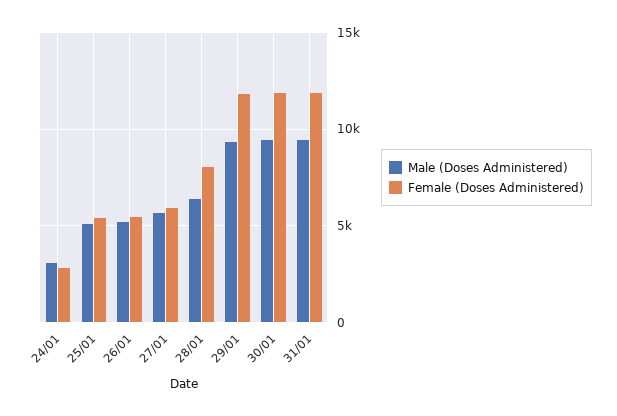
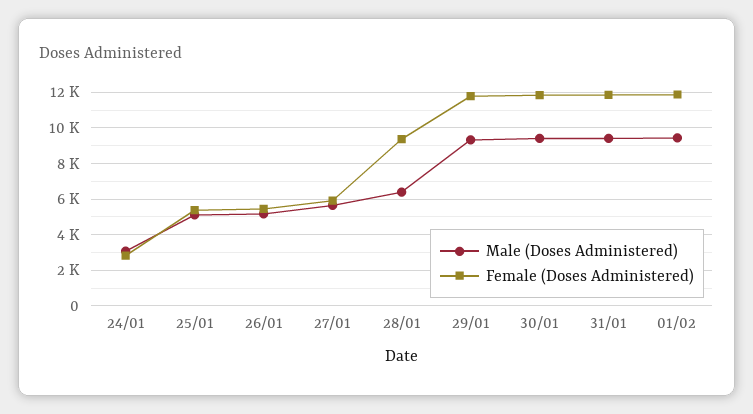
Female (Doses Administered), 28/01: 8000 -> 9500
Male (Doses Administered), 01/02: none -> 9500
Female (Doses Administered), 01/02: none -> 12000

